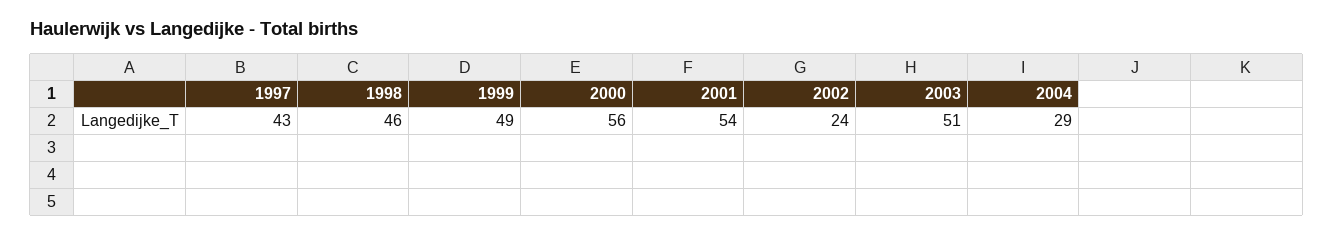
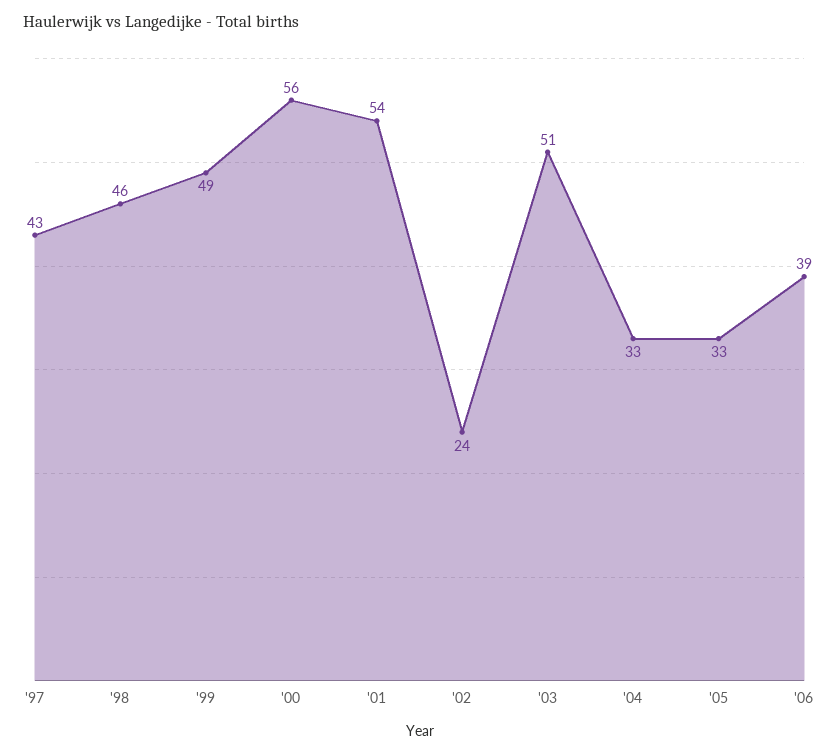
2004: 29 -> 33
'05: none -> 33
'06: none -> 39

